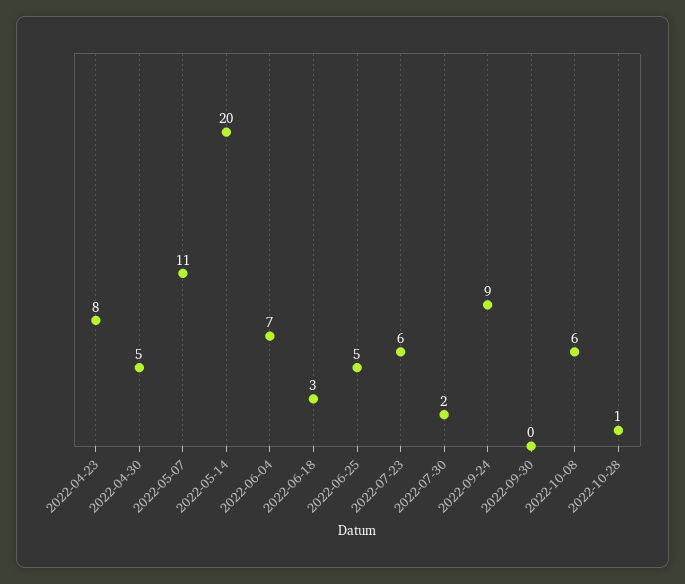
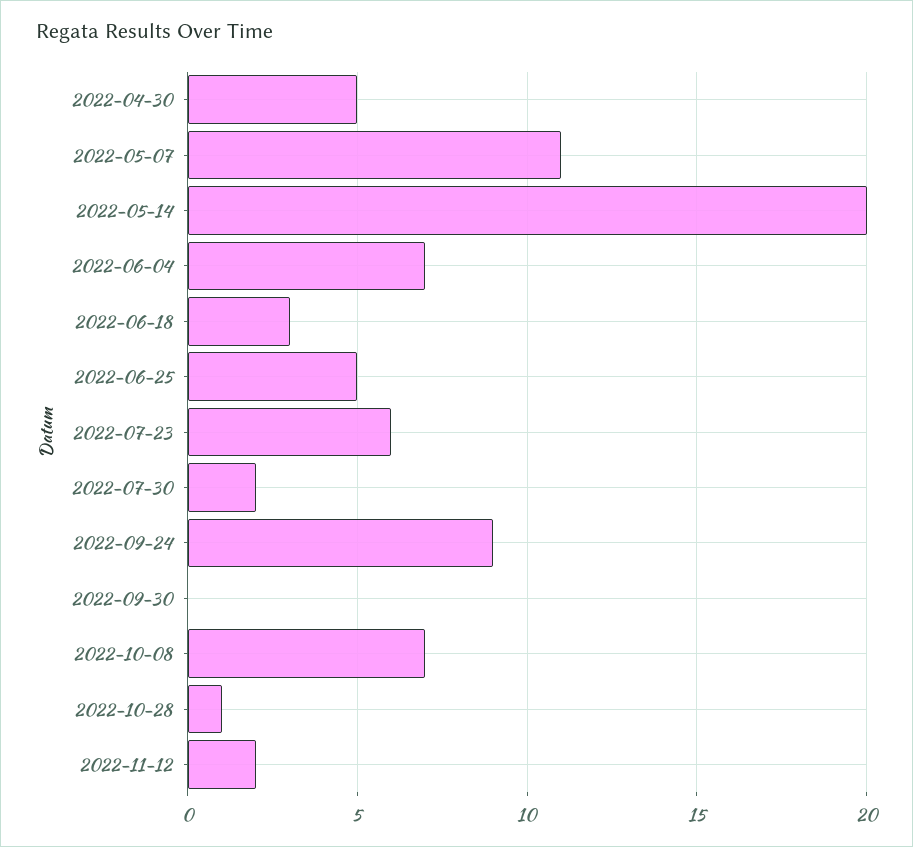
2022-04-23: 8 -> none
2022-10-08: 6 -> 7
2022-11-12: none -> 2

